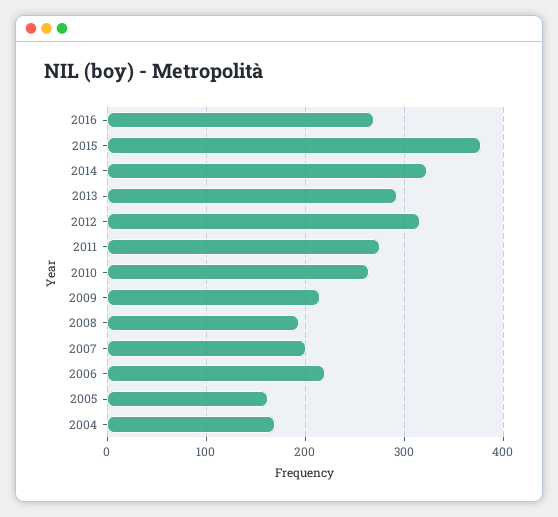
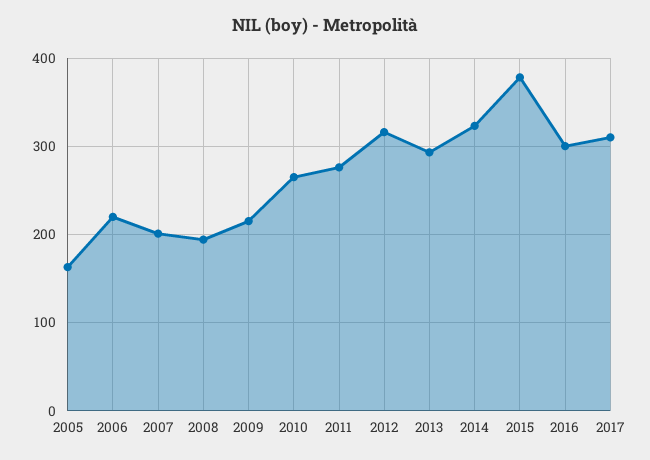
2016: 270 -> 300
2004: 170 -> none
2017: none -> 310

